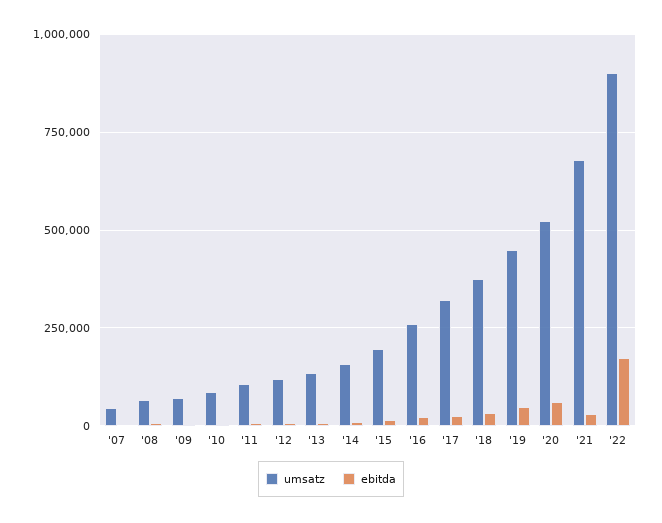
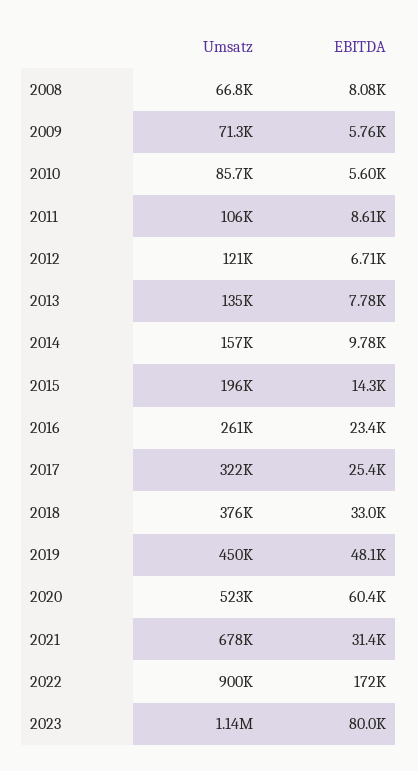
umsatz, '07: 50000 -> none
ebitda, '07: 0 -> none
umsatz, 2023: none -> 1140000
ebitda, 2023: none -> 80000

